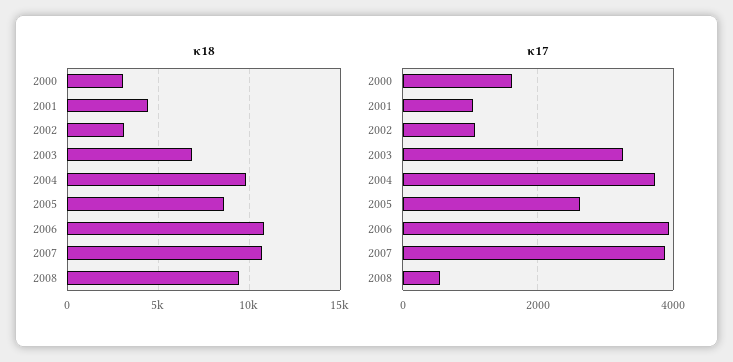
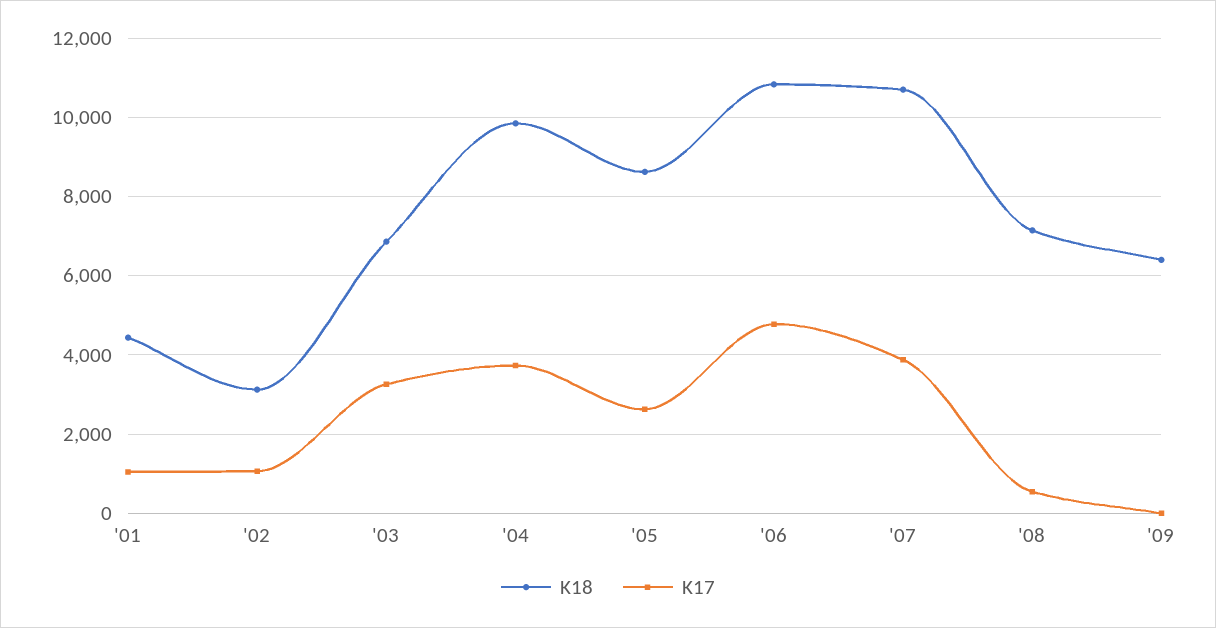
κ18, 2000: 3000 -> none
κ18, 2008: 9500 -> 7200
κ17, 2000: 1600 -> none
κ17, 2006: 4000 -> 4800
κ18, '09: none -> 6400
κ17, '09: none -> 0

